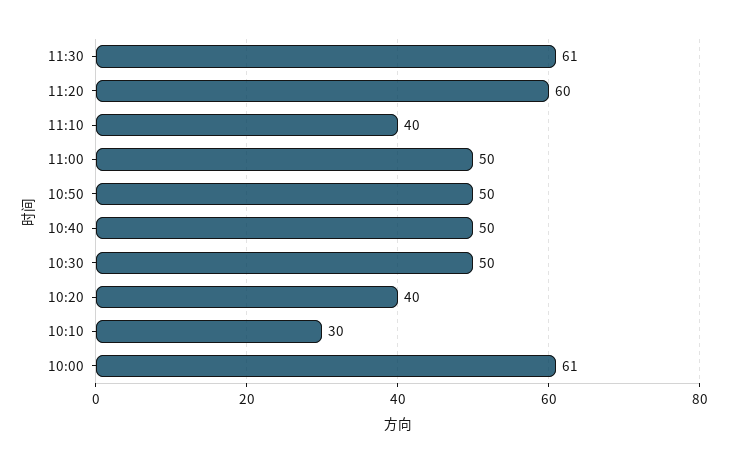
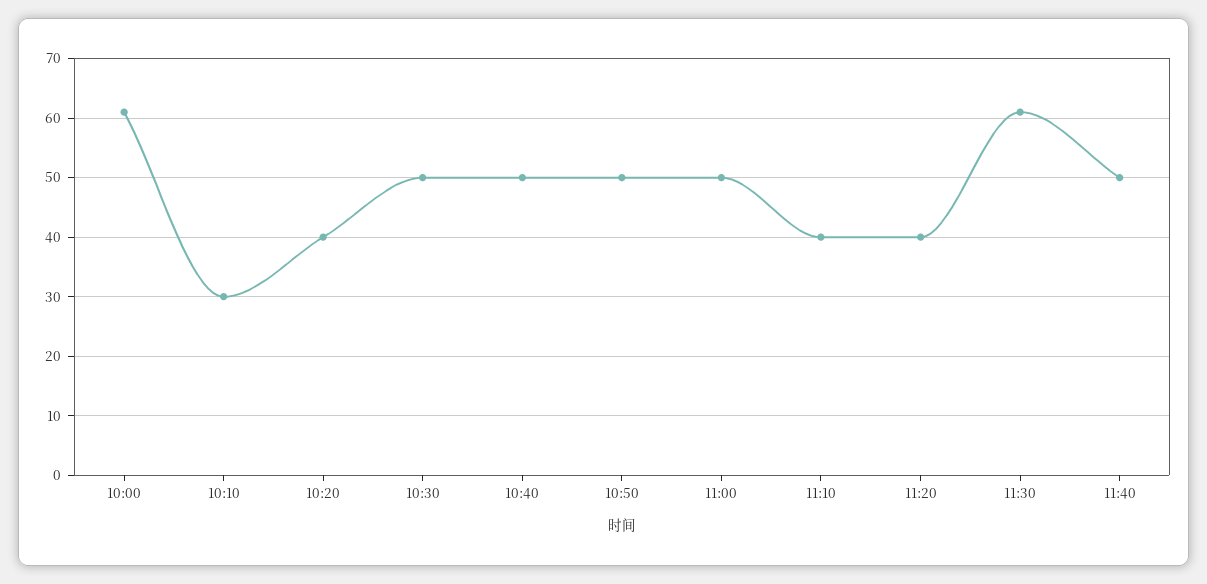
11:20: 60 -> 40
11:40: none -> 50

